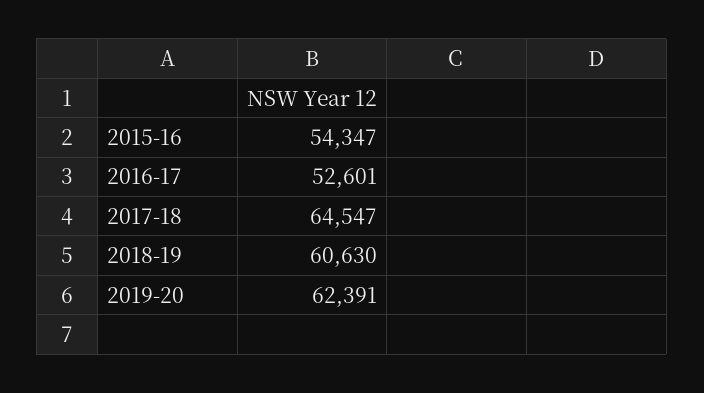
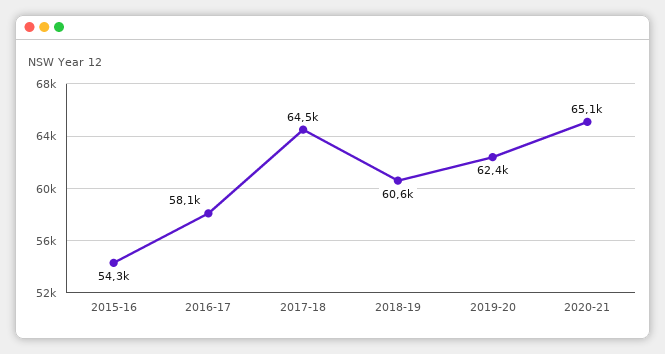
2016-17: 52601 -> 58100
2020-21: none -> 65100

